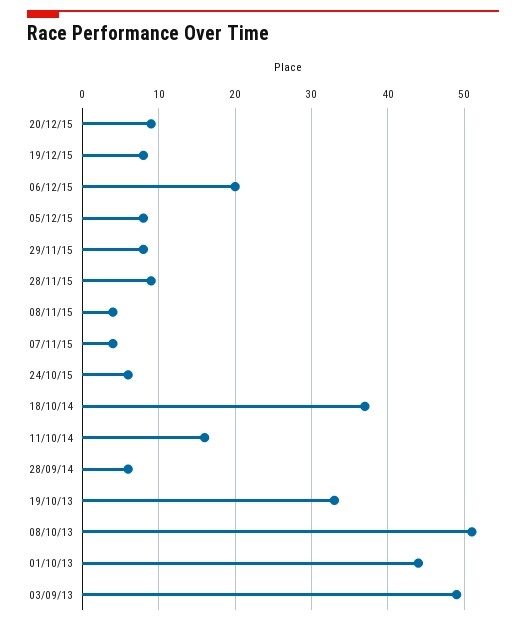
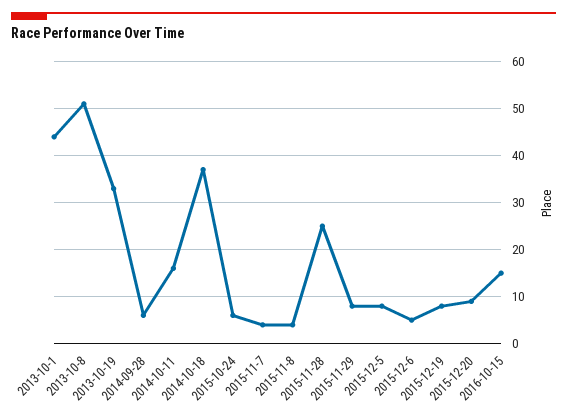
06/12/15: 20 -> 5
28/11/15: 9 -> 25
03/09/13: 49 -> none
2016-10-15: none -> 15

